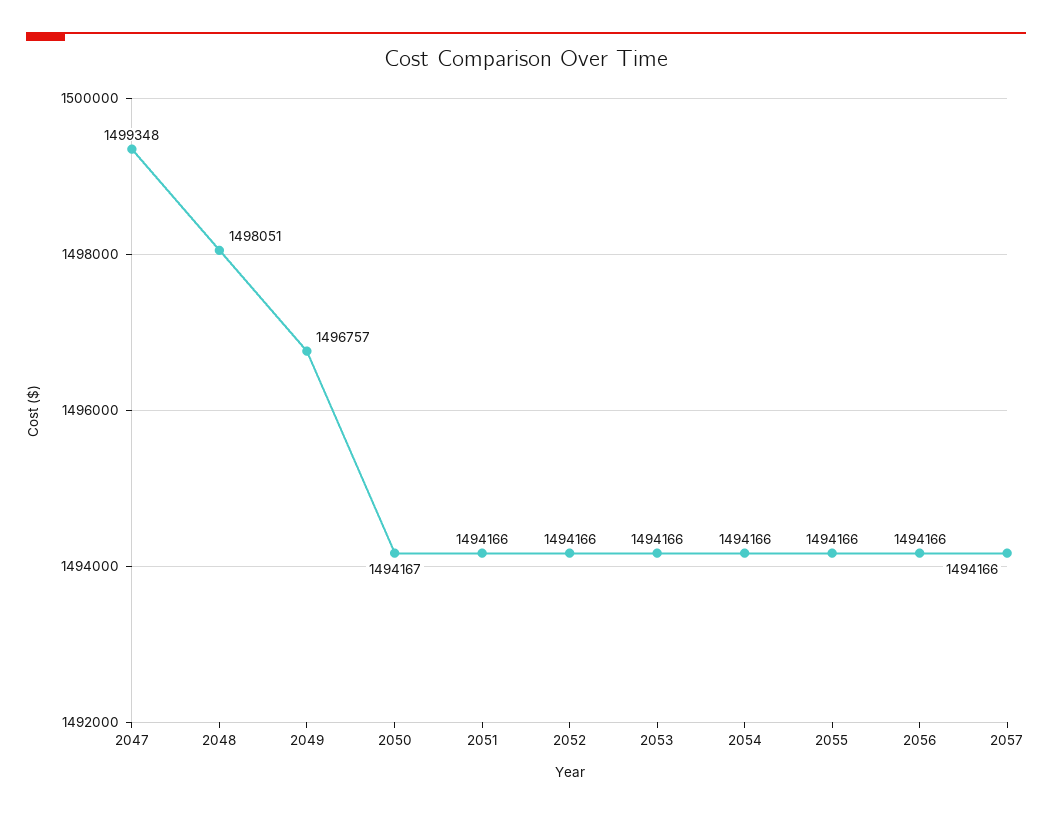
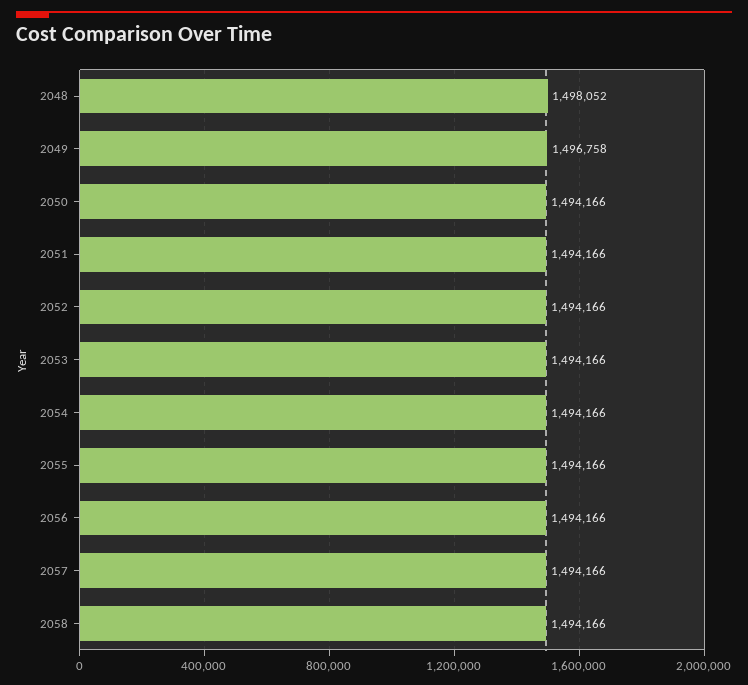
2047: 1499348 -> none
2048: 1498051 -> 1498052
2049: 1496757 -> 1496758
2050: 1494167 -> 1494166
2058: none -> 1494166

